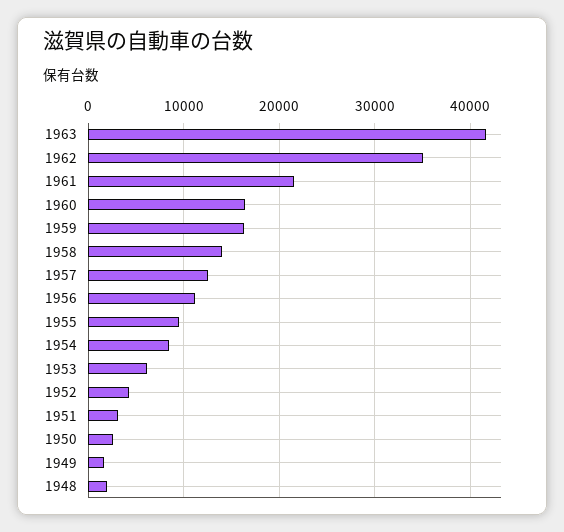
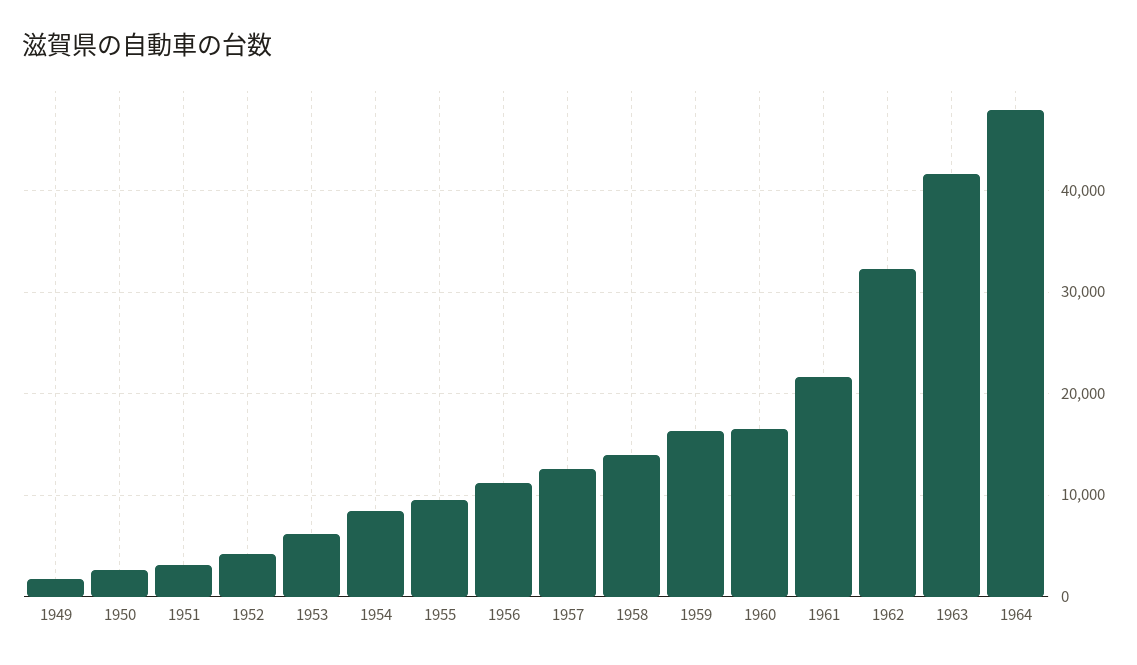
1962: 35000 -> 32000
1948: 2000 -> none
1964: none -> 48000

